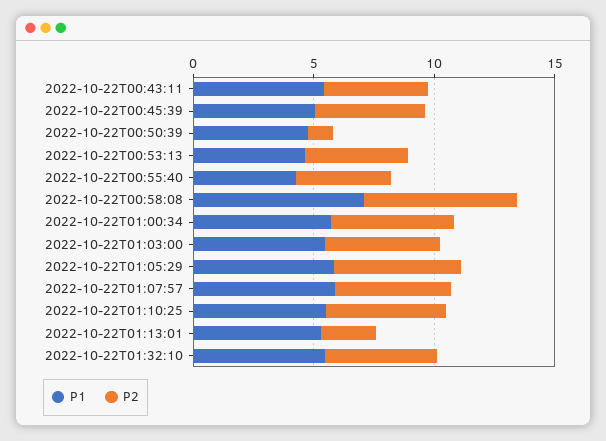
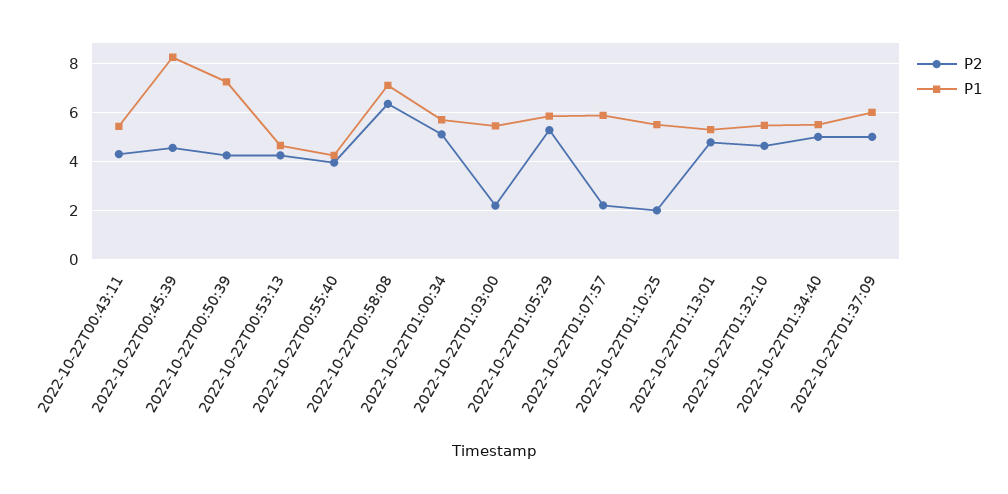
P1, 2022-10-22T00:45:39: 5 -> 8.25
P1, 2022-10-22T00:50:39: 5 -> 7.25
P2, 2022-10-22T00:50:39: 1 -> 4.25
P2, 2022-10-22T01:03:00: 5 -> 2.25
P2, 2022-10-22T01:07:57: 5 -> 2.25
P2, 2022-10-22T01:10:25: 5 -> 2
P2, 2022-10-22T01:13:01: 2 -> 4.75
P2, 2022-10-22T01:34:40: none -> 5
P1, 2022-10-22T01:34:40: none -> 5.5
P2, 2022-10-22T01:37:09: none -> 5
P1, 2022-10-22T01:37:09: none -> 6

